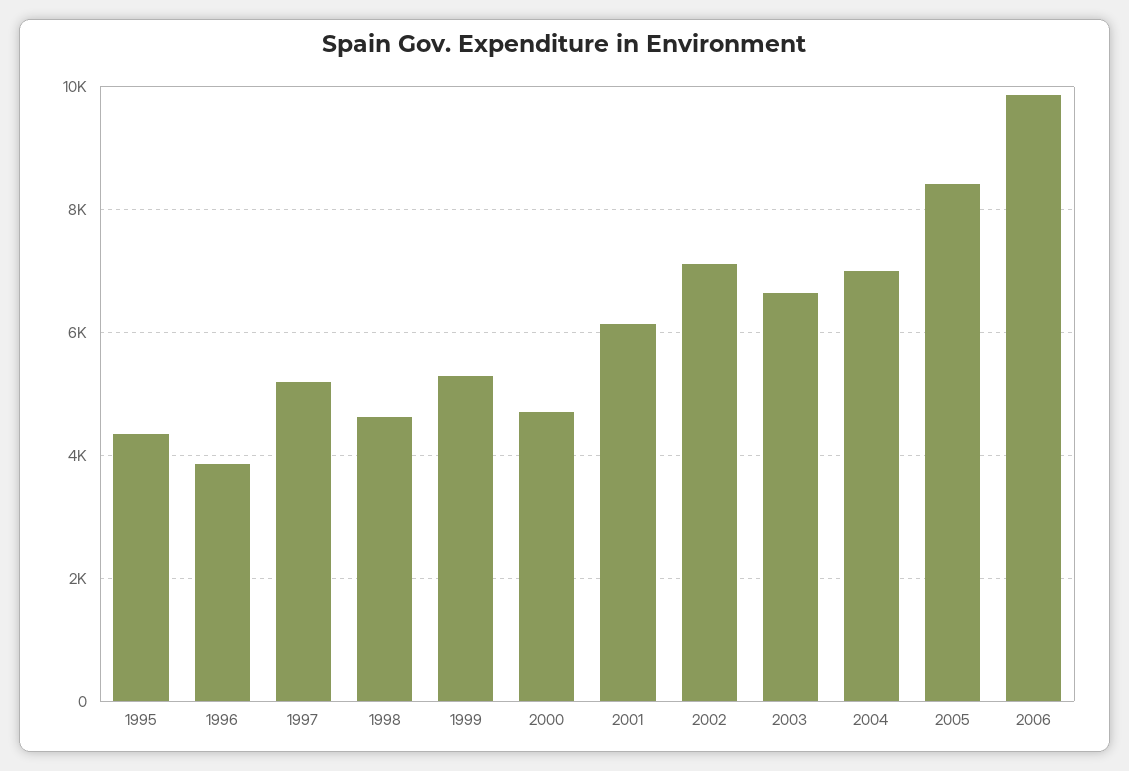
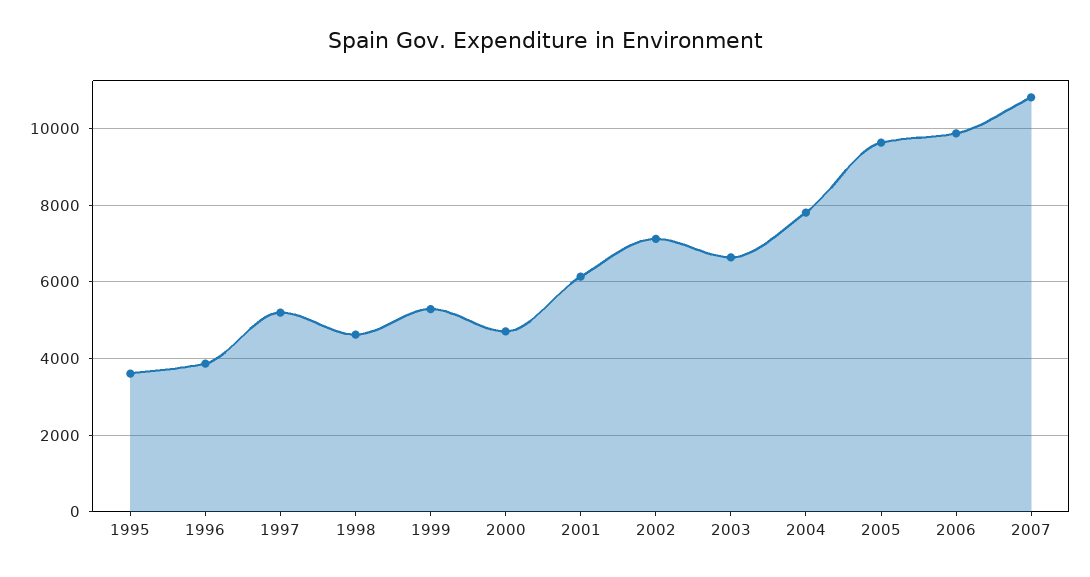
1995: 4400 -> 3600
2004: 7000 -> 7800
2005: 8400 -> 9600
2007: none -> 10800

